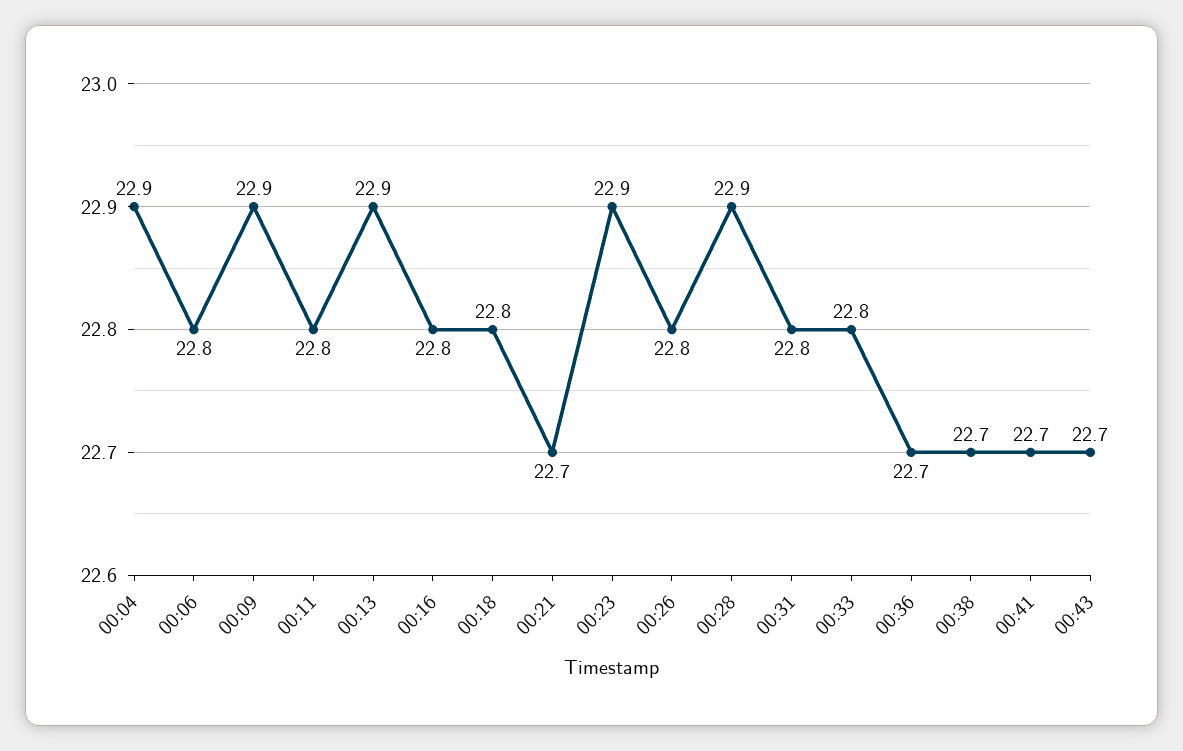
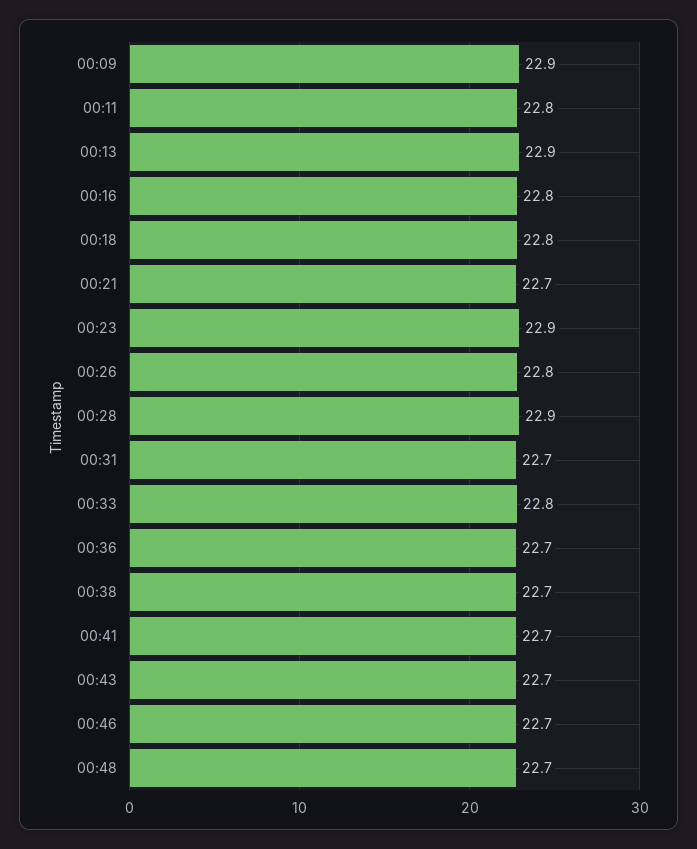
00:04: 22.9 -> none
00:06: 22.8 -> none
00:31: 22.8 -> 22.7
00:46: none -> 22.7
00:48: none -> 22.7

